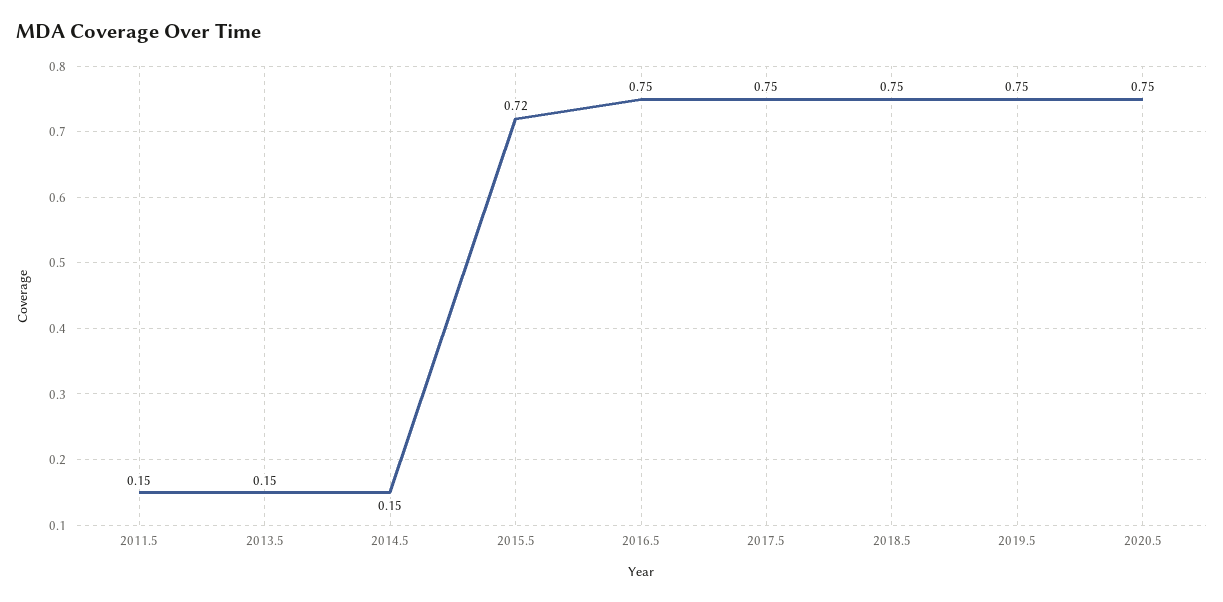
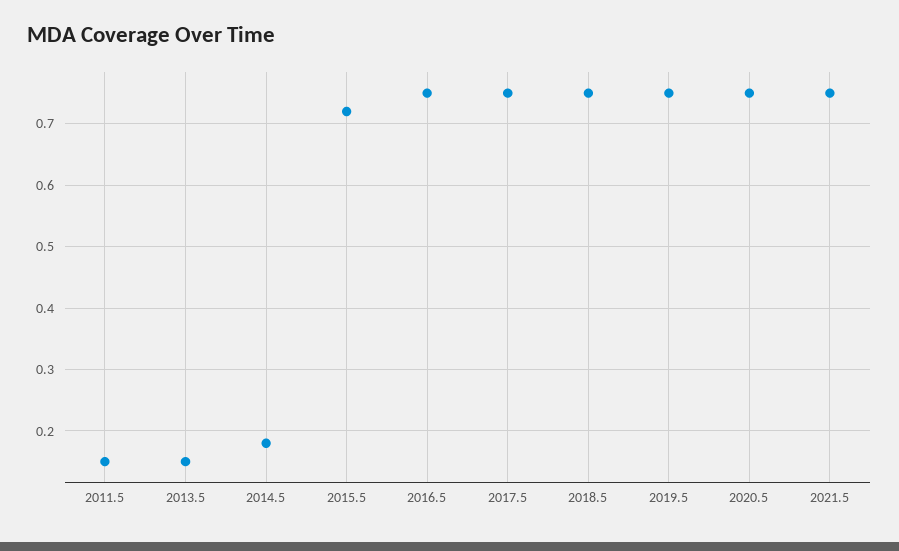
2014.5: 0.15 -> 0.18
2021.5: none -> 0.75

